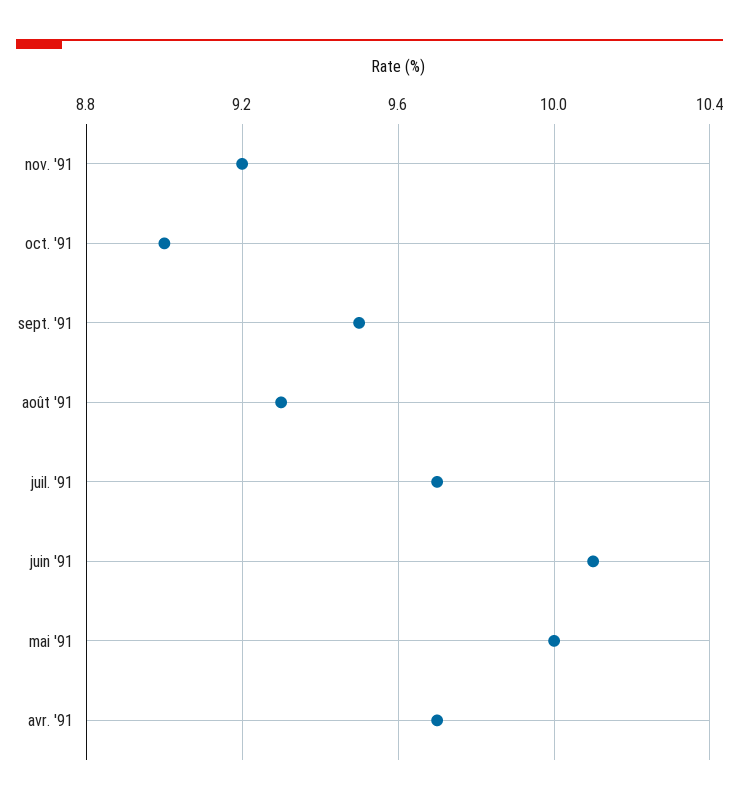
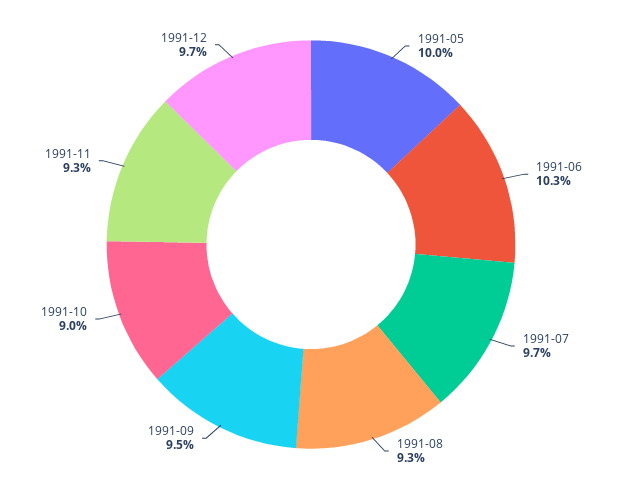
nov. '91: 9.2 -> 9.3
juin '91: 10.1 -> 10.3
avr. '91: 9.7 -> none
1991-12: none -> 9.7

